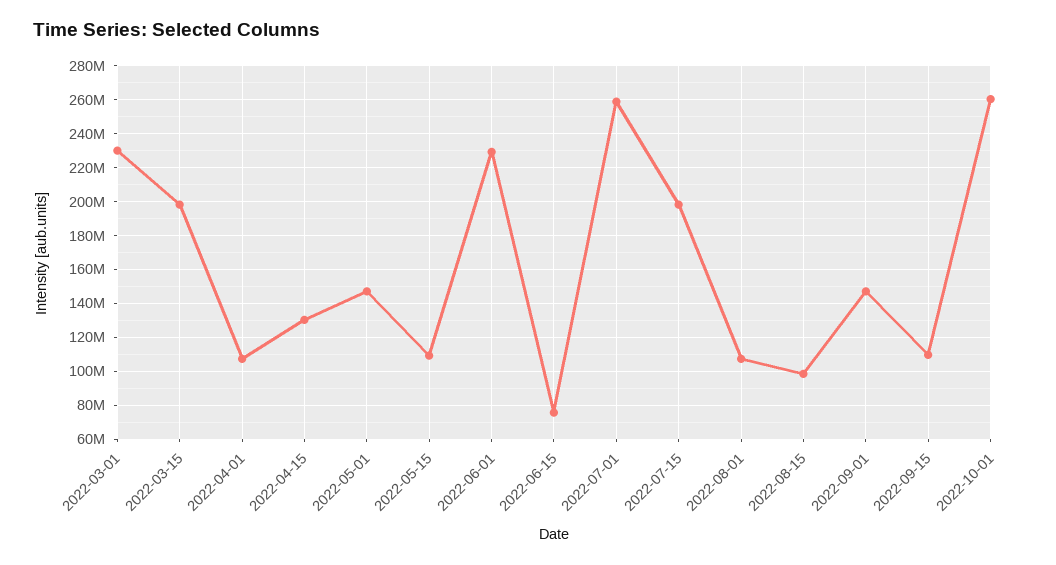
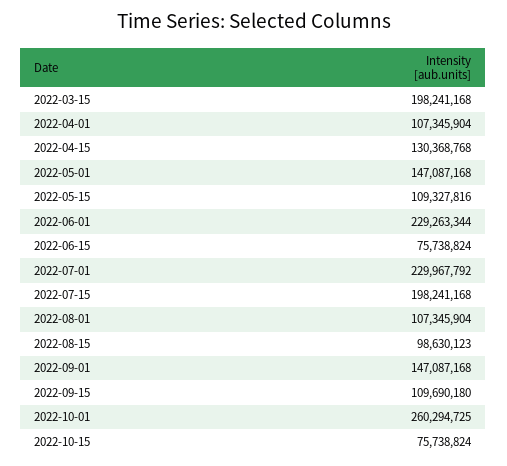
2022-03-01: 230000000 -> none
2022-07-01: 260000000 -> 229967792
2022-10-15: none -> 75738824

